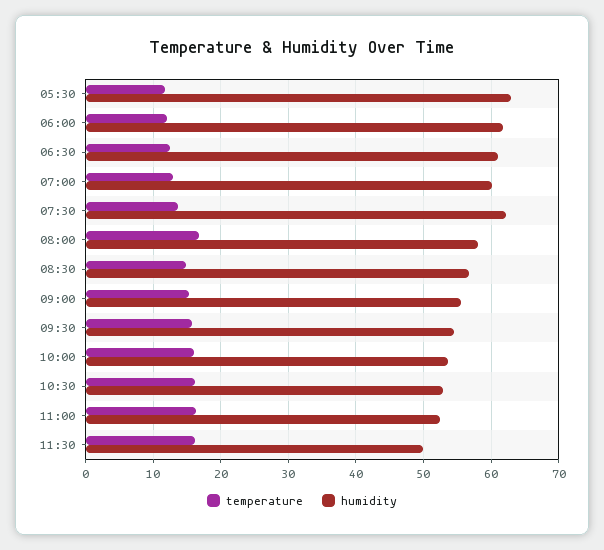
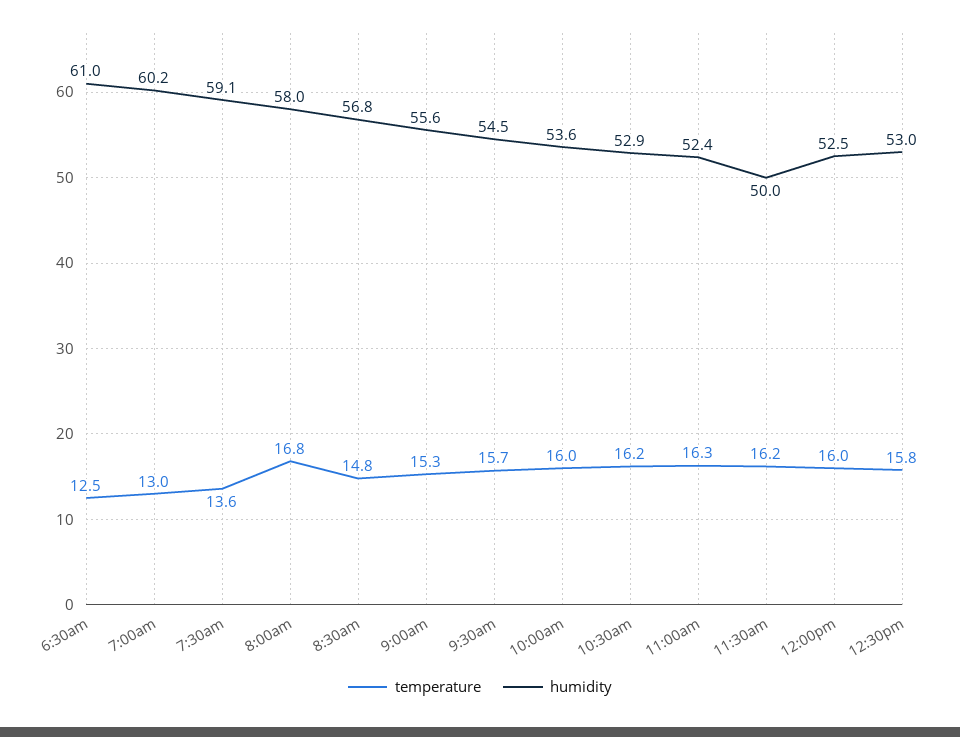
temperature, 05:30: 12 -> none
humidity, 05:30: 63 -> none
temperature, 06:00: 12 -> none
humidity, 06:00: 62 -> none
humidity, 07:30: 62 -> 59.1
temperature, 12:00pm: none -> 16
humidity, 12:00pm: none -> 52.5
temperature, 12:30pm: none -> 15.8
humidity, 12:30pm: none -> 53

